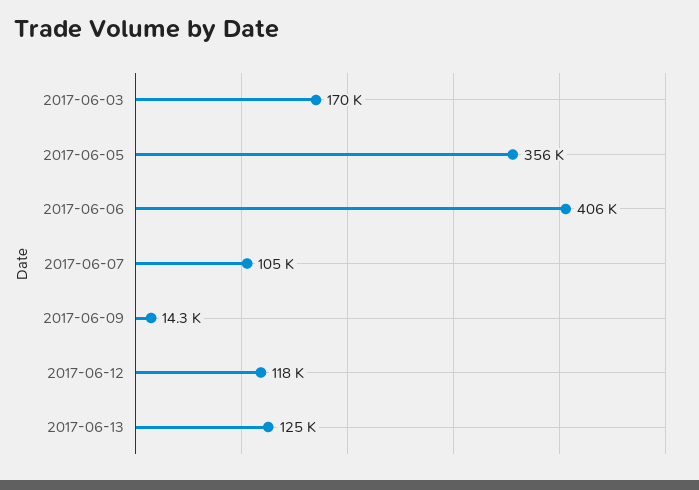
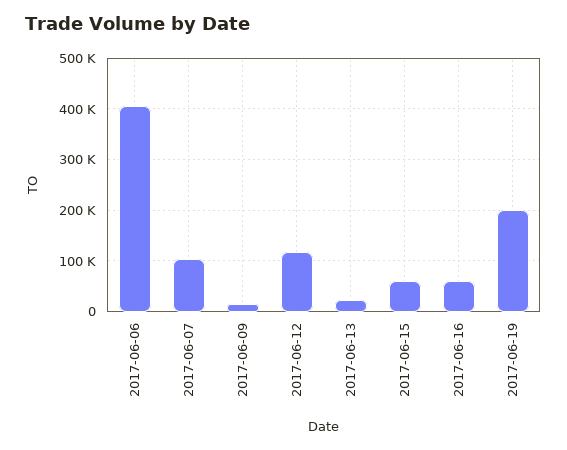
2017-06-03: 170000 -> none
2017-06-05: 356000 -> none
2017-06-13: 125000 -> 20000
2017-06-15: none -> 60000
2017-06-16: none -> 60000
2017-06-19: none -> 200000

